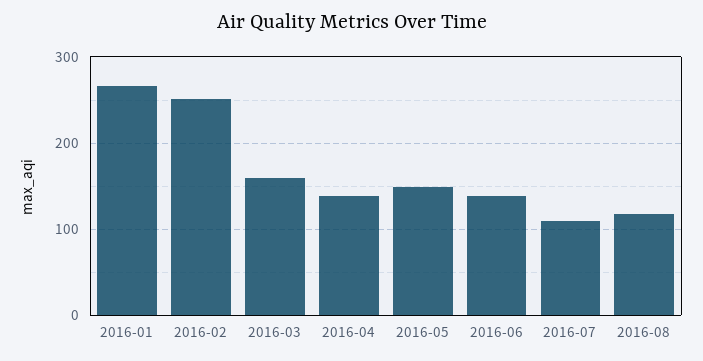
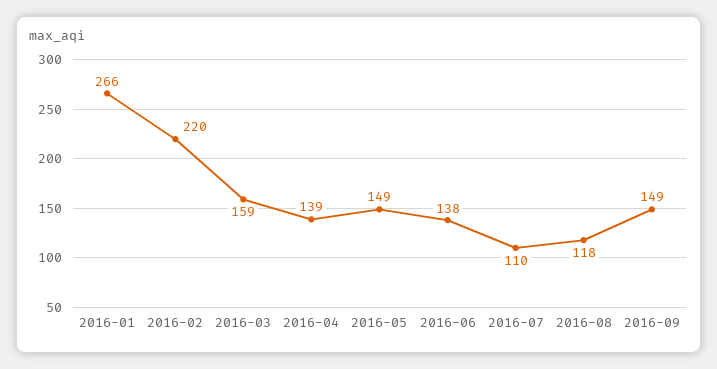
2016-02: 250 -> 220
2016-09: none -> 149

